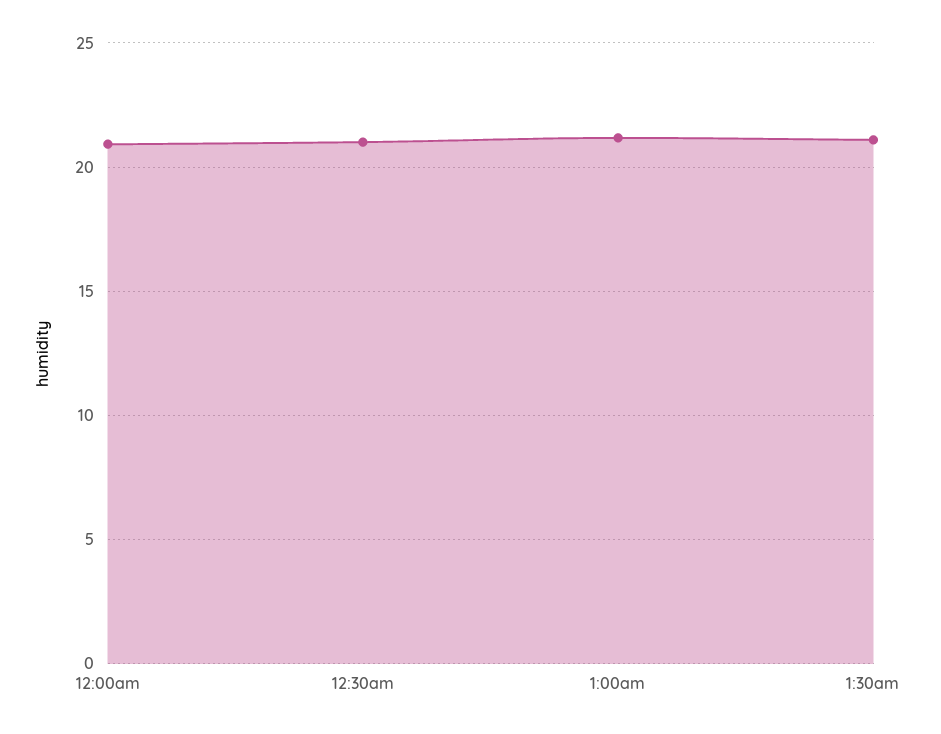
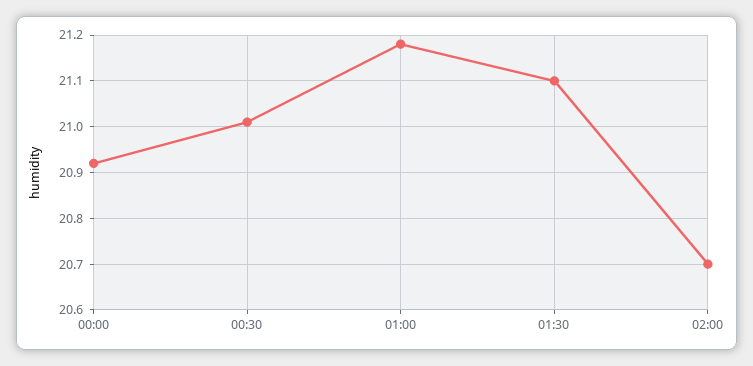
02:00: none -> 20.7

